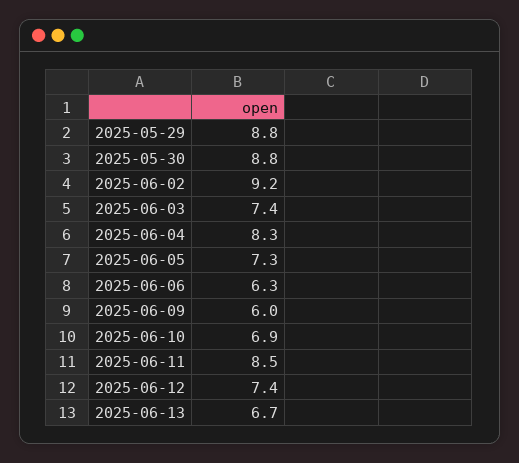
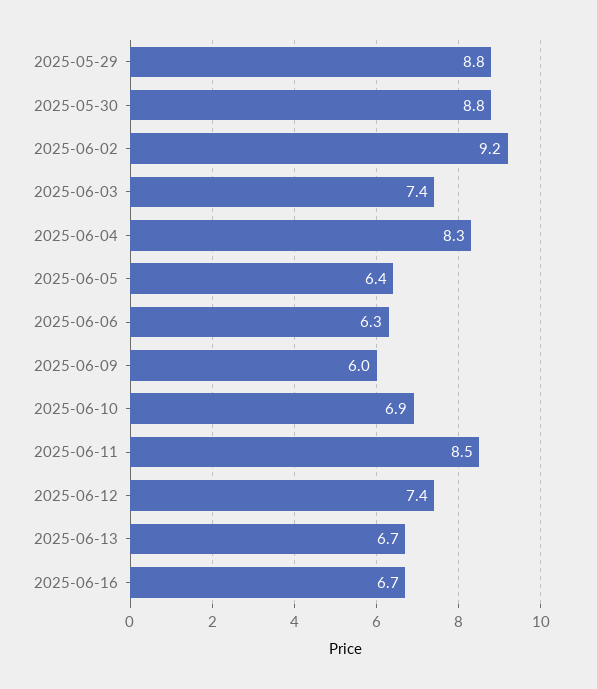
2025-06-05: 7.3 -> 6.4
2025-06-16: none -> 6.7

